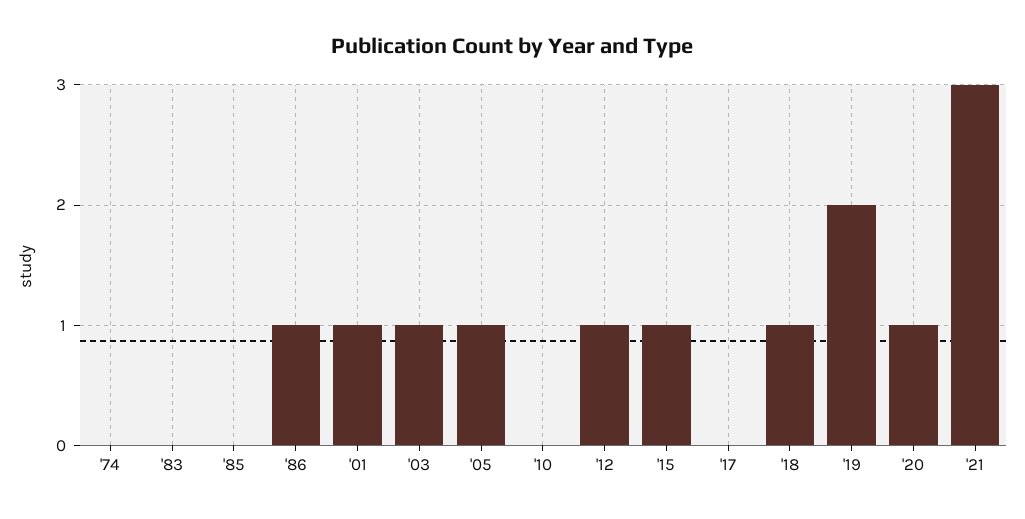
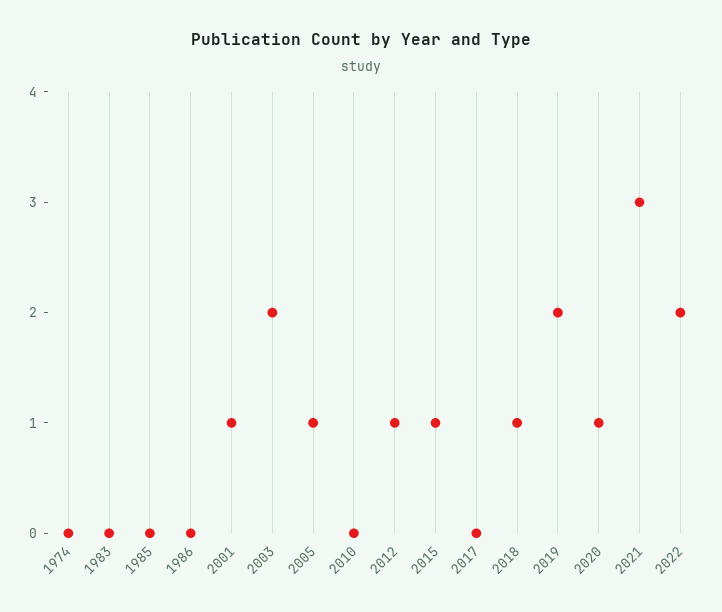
'86: 1 -> 0
'03: 1 -> 2
2022: none -> 2

